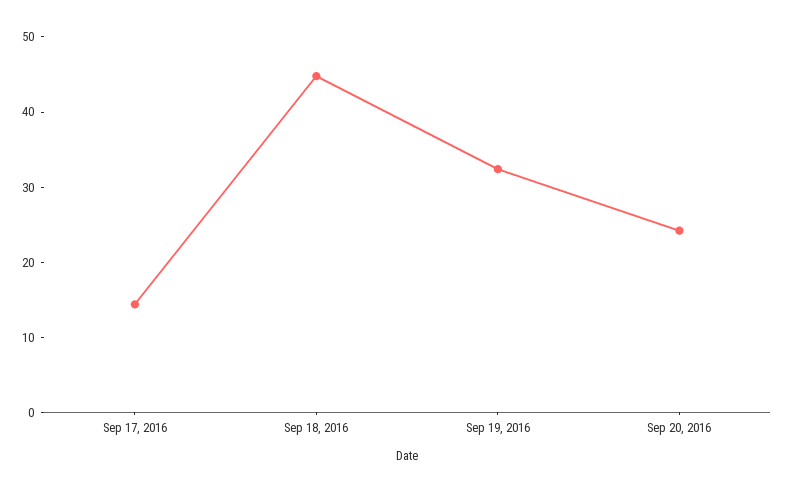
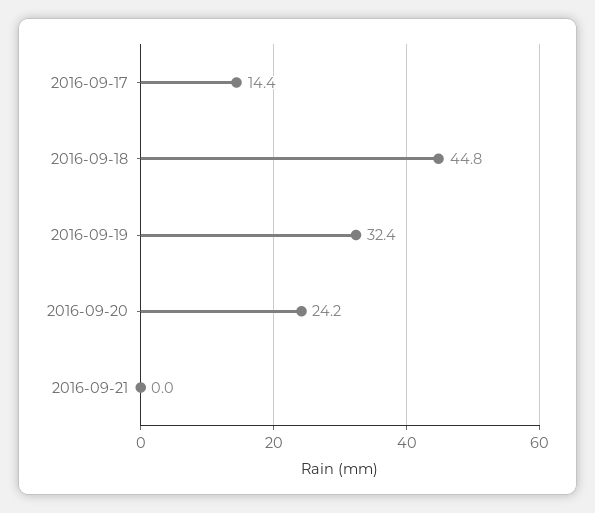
2016-09-21: none -> 0

